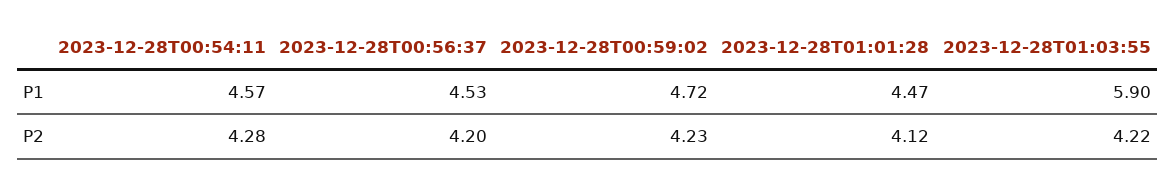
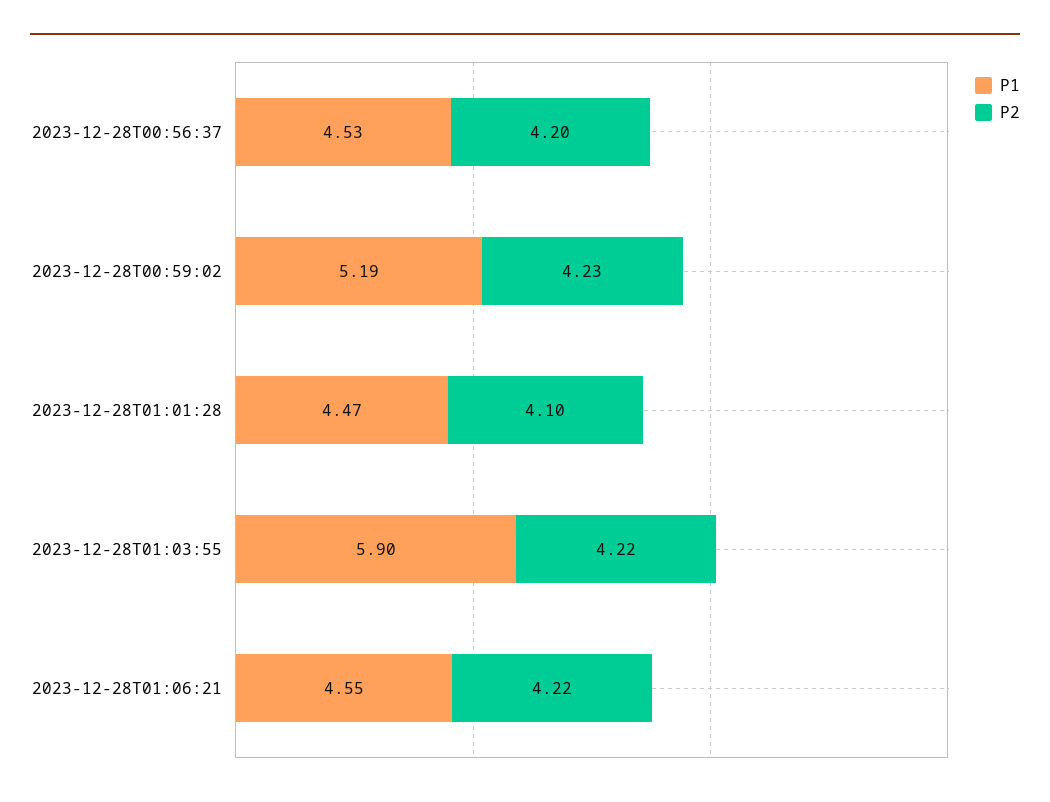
P1, 2023-12-28T00:54:11: 4.57 -> none
P1, 2023-12-28T00:59:02: 4.72 -> 5.19
P2, 2023-12-28T00:54:11: 4.28 -> none
P2, 2023-12-28T01:01:28: 4.12 -> 4.1
P1, 2023-12-28T01:06:21: none -> 4.55
P2, 2023-12-28T01:06:21: none -> 4.22

